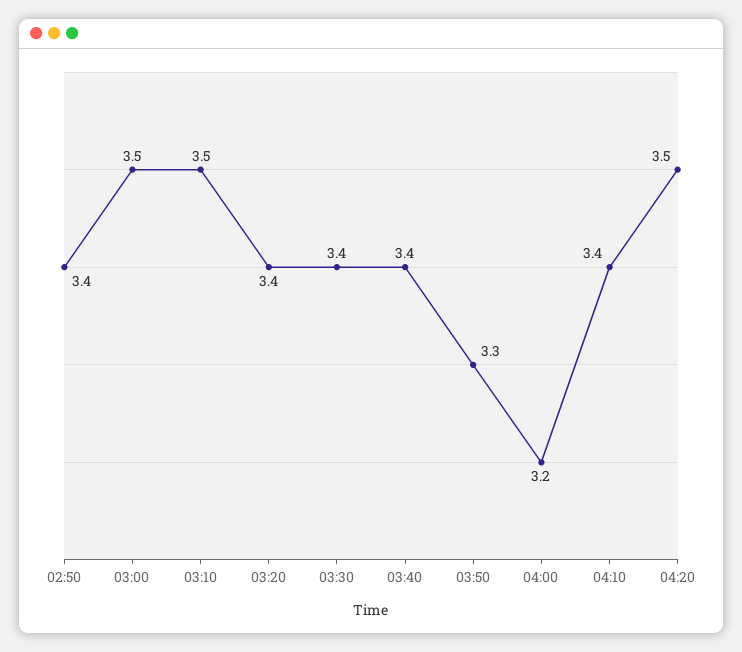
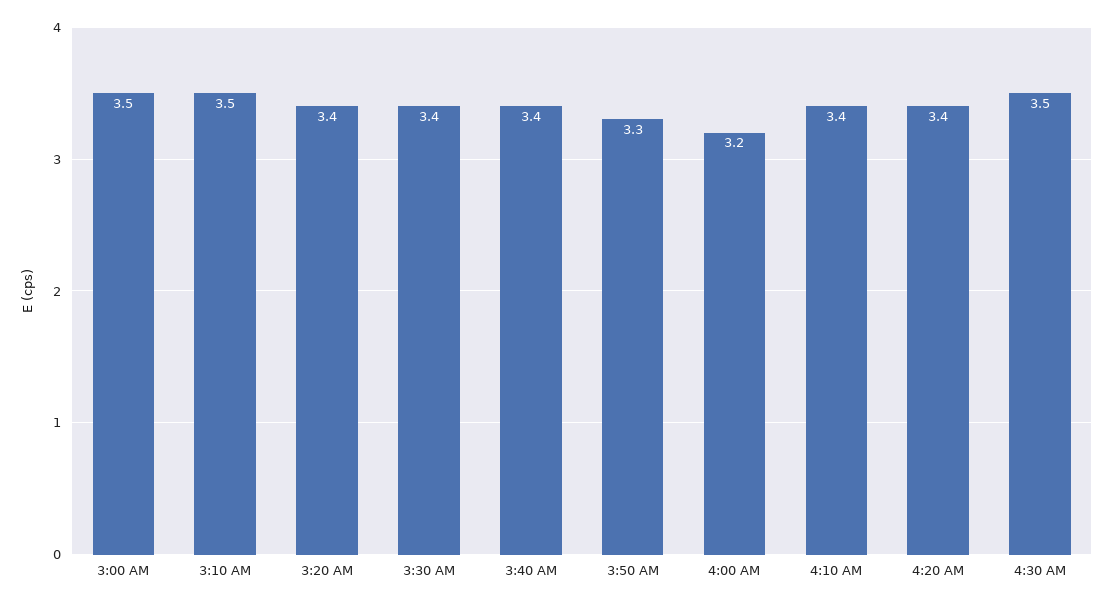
02:50: 3.4 -> none
04:20: 3.5 -> 3.4
4:30 AM: none -> 3.5

